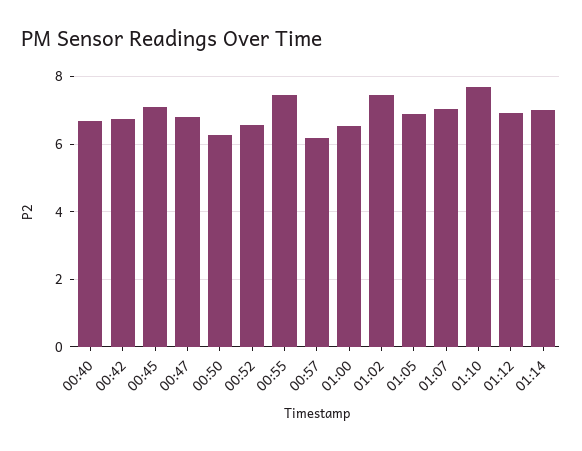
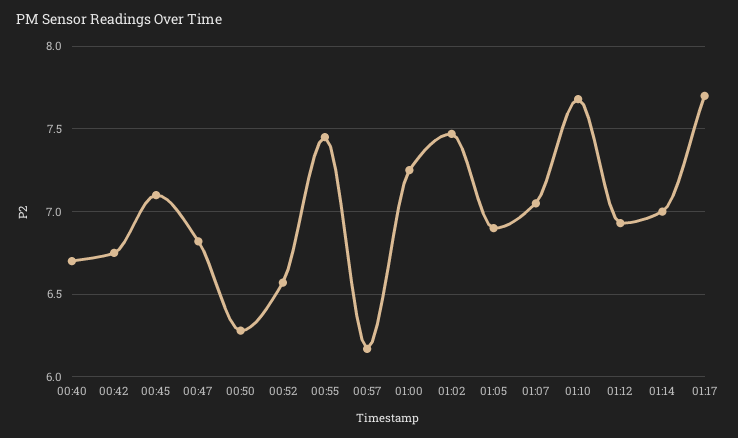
01:00: 6.6 -> 7.25
01:17: none -> 7.7

